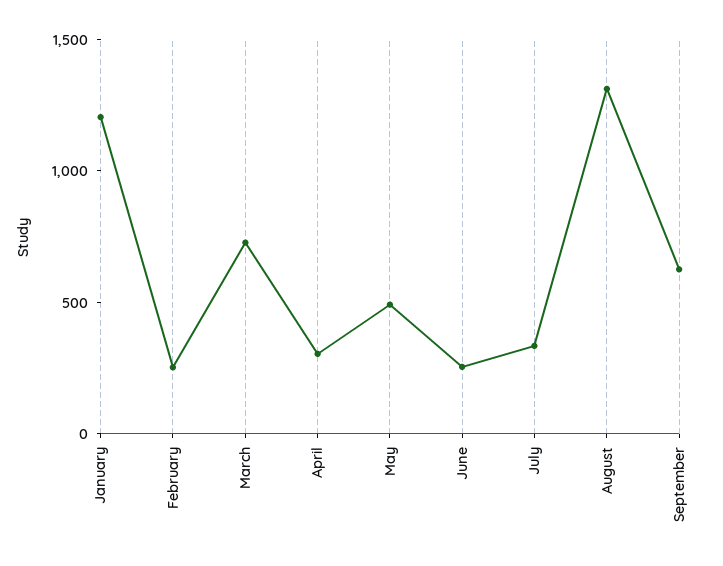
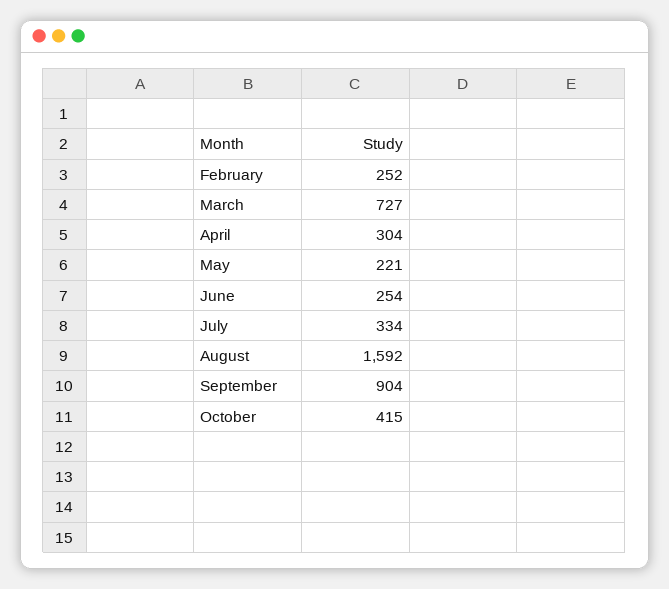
January: 1200 -> none
May: 500 -> 221
August: 1300 -> 1592
September: 600 -> 904
October: none -> 415

